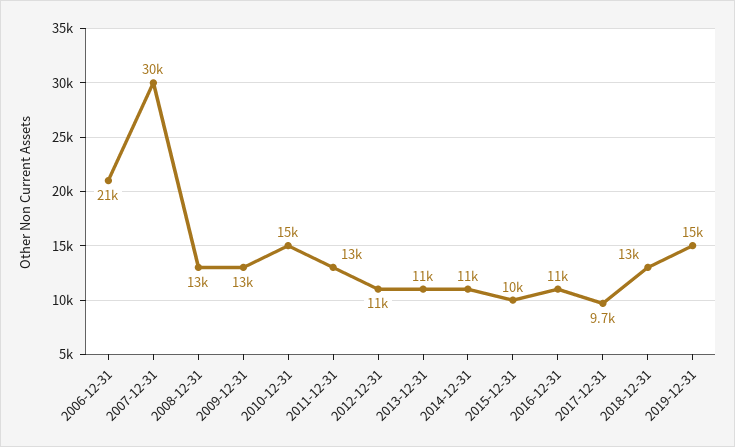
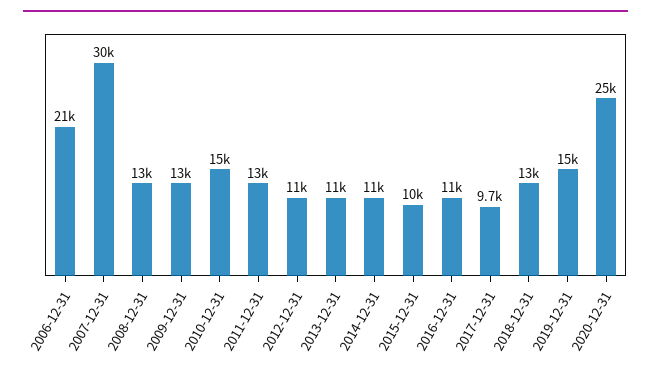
2020-12-31: none -> 25000

